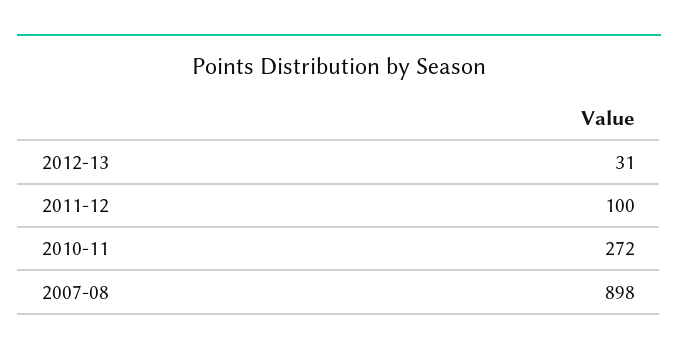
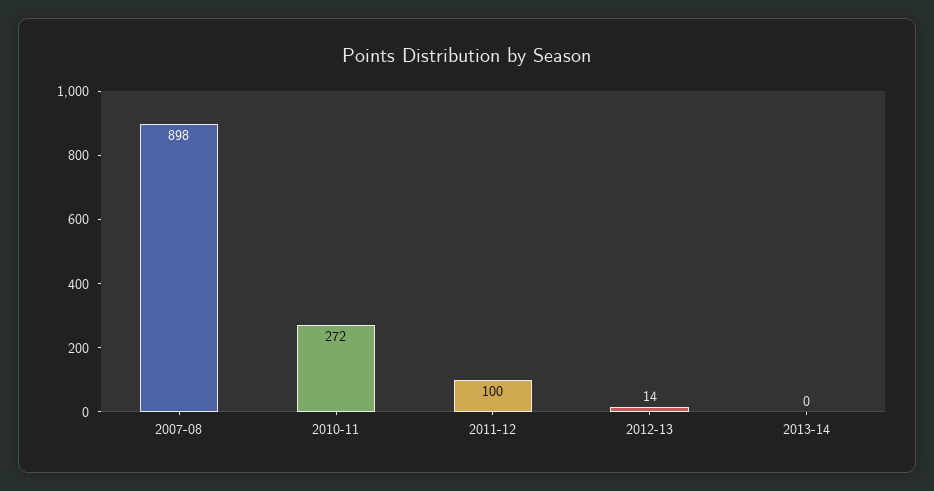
2012-13: 31 -> 14
2013-14: none -> 0

